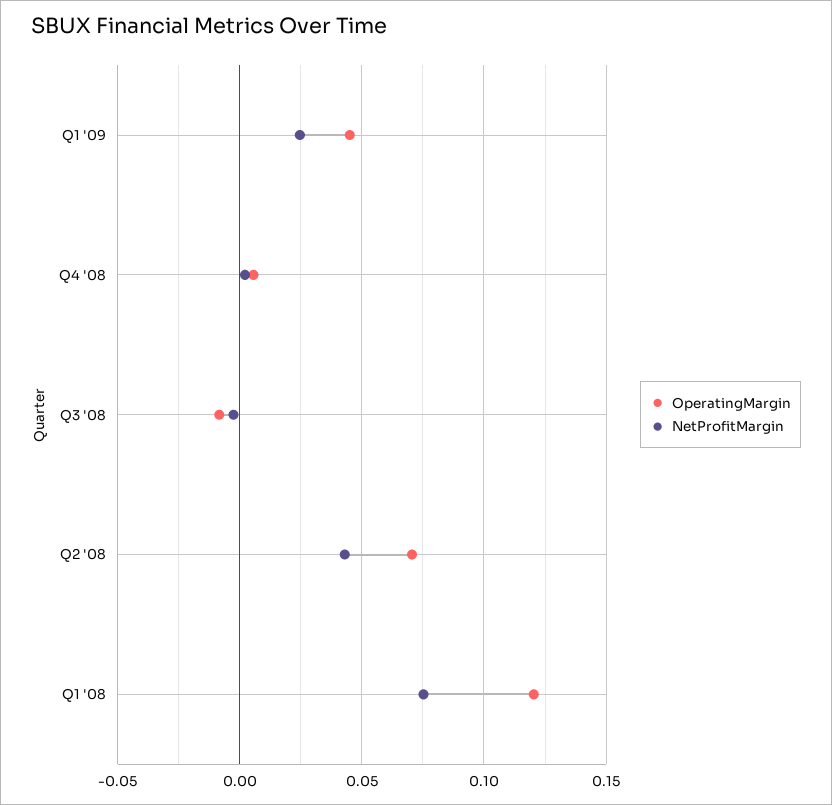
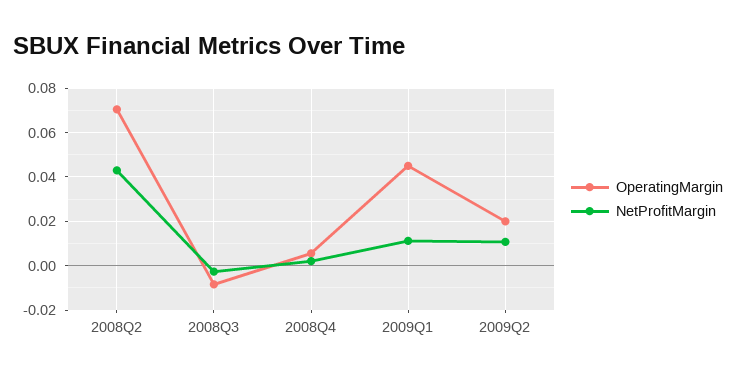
NetProfitMargin, Q1 '09: 0.025 -> 0.01
OperatingMargin, Q1 '08: 0.12 -> none
NetProfitMargin, Q1 '08: 0.075 -> none
OperatingMargin, 2009Q2: none -> 0.02
NetProfitMargin, 2009Q2: none -> 0.01

